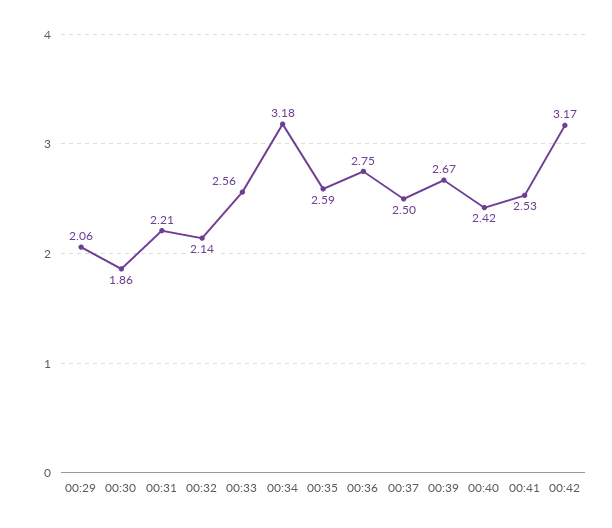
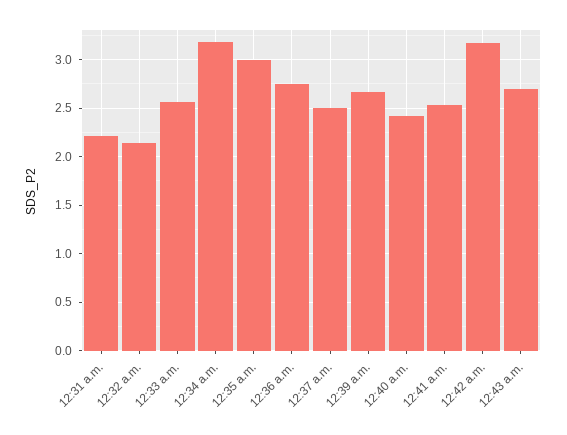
00:29: 2.06 -> none
00:30: 1.86 -> none
00:35: 2.59 -> 3
12:43 a.m.: none -> 2.7

